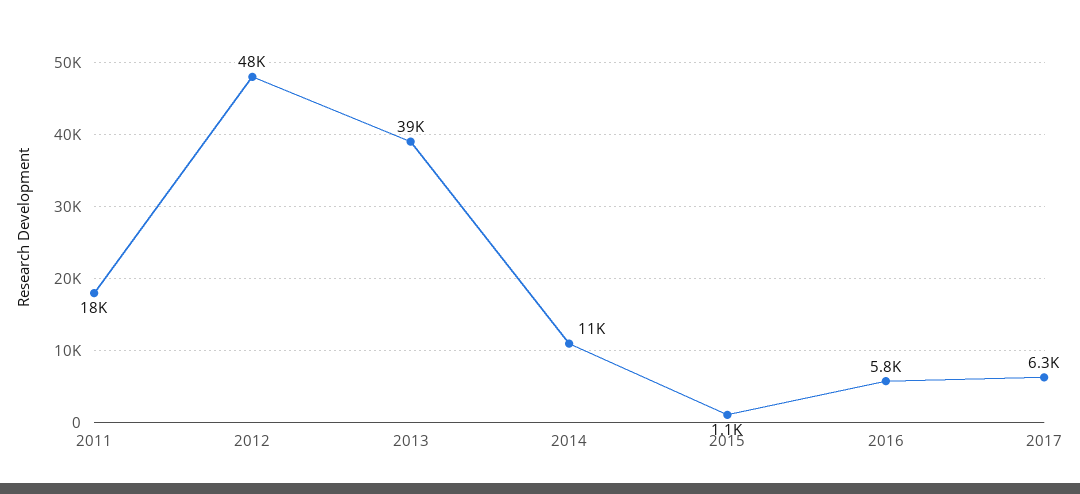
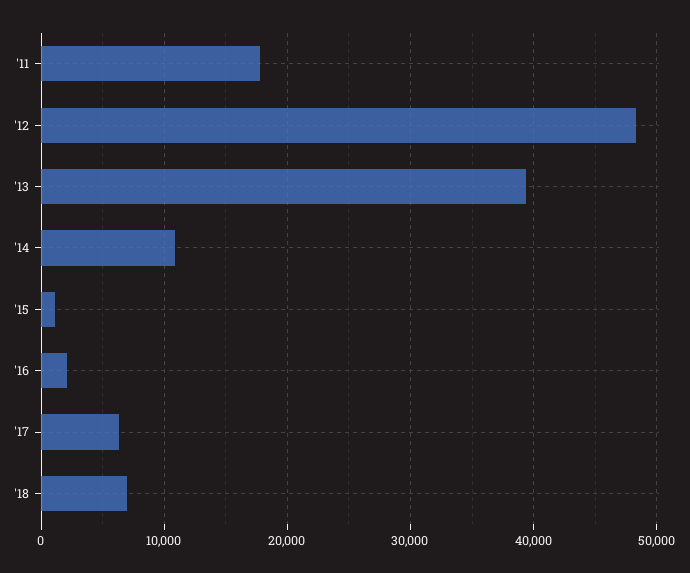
2016: 5800 -> 2000
'18: none -> 7000

